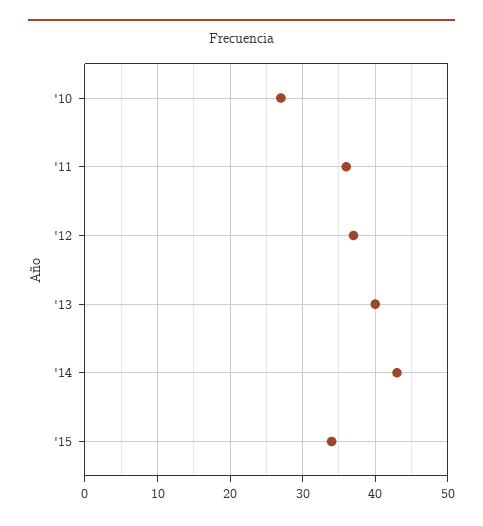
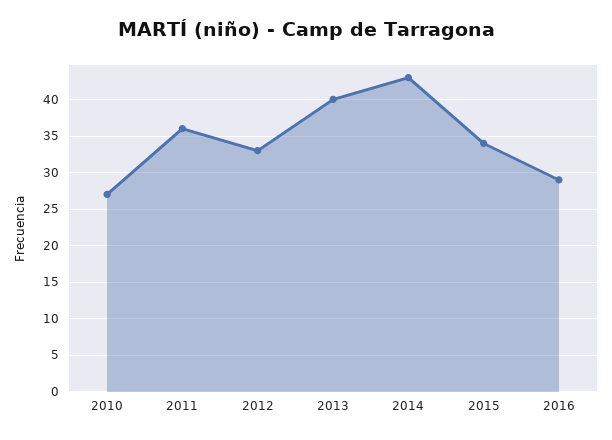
'12: 37 -> 33
2016: none -> 29

